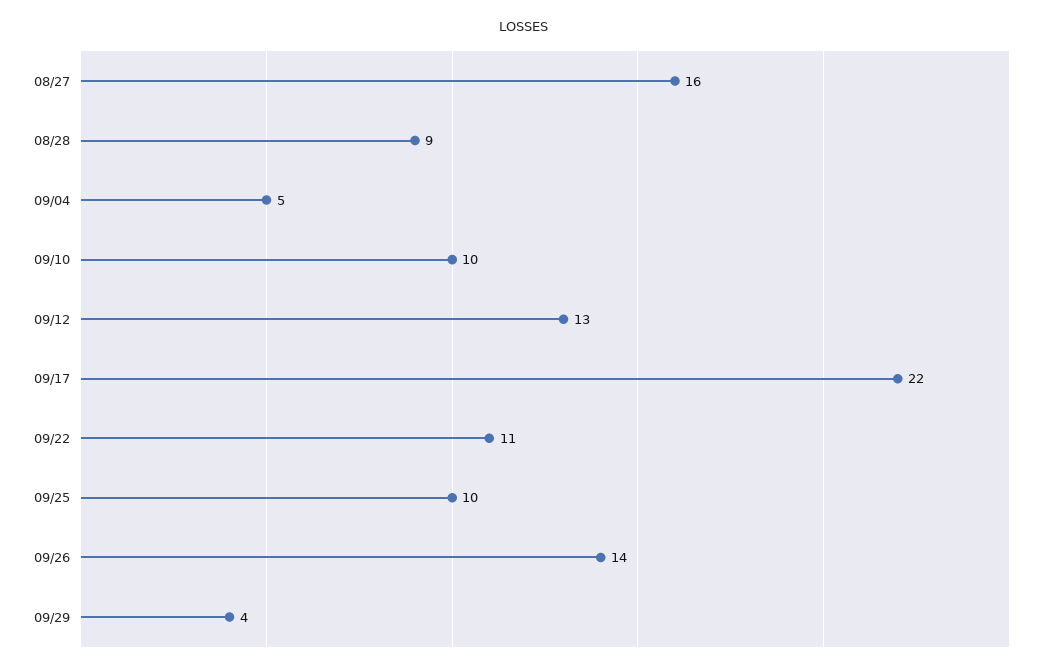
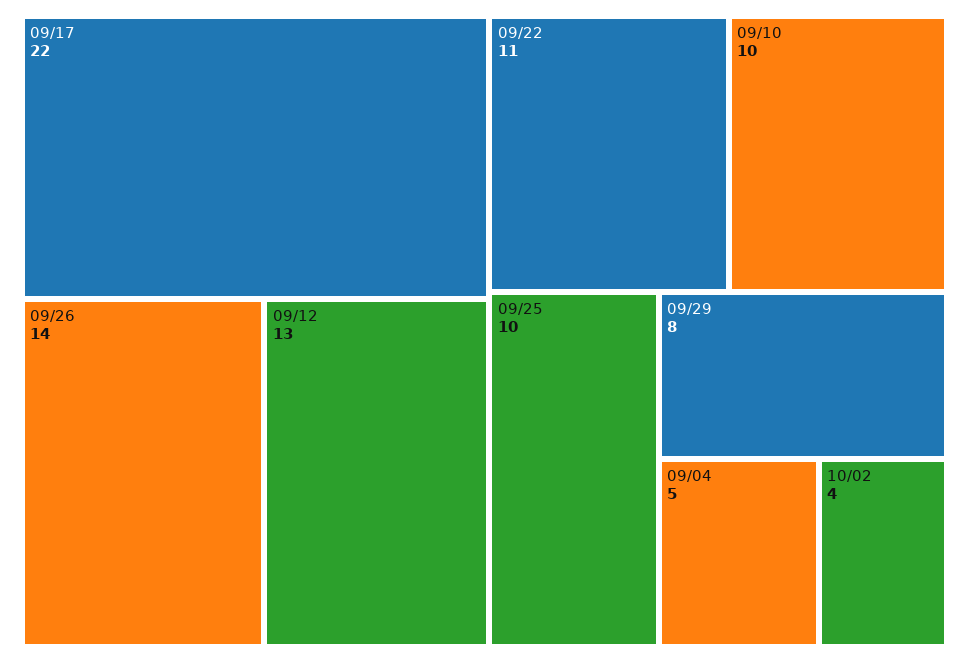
08/27: 16 -> none
08/28: 9 -> none
09/29: 4 -> 8
10/02: none -> 4

